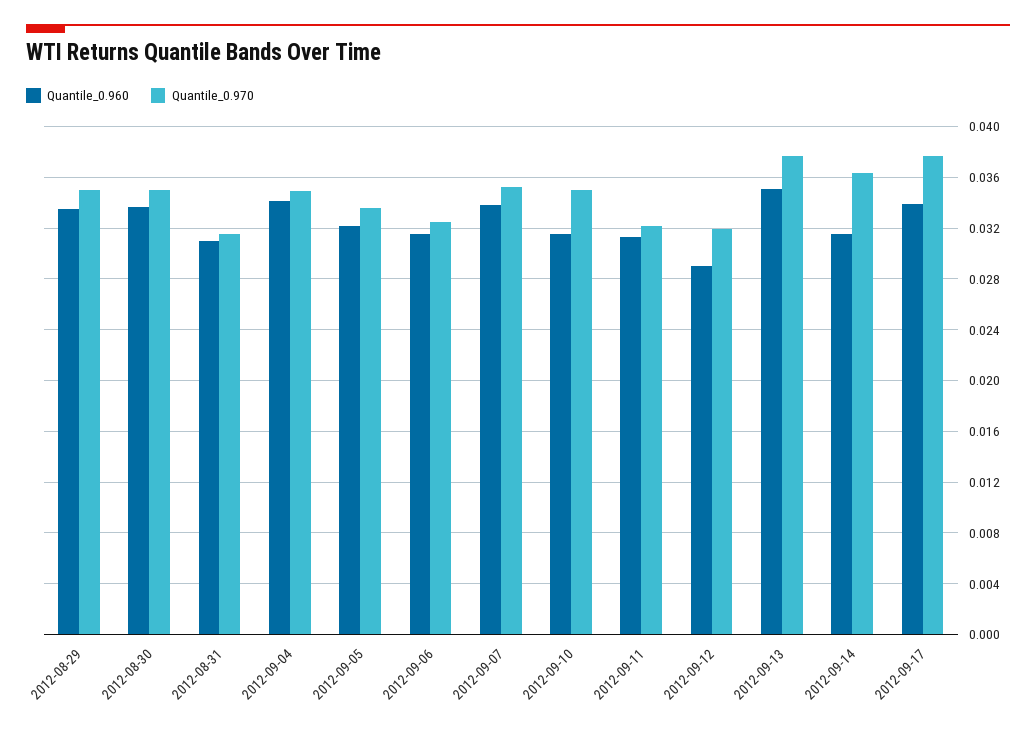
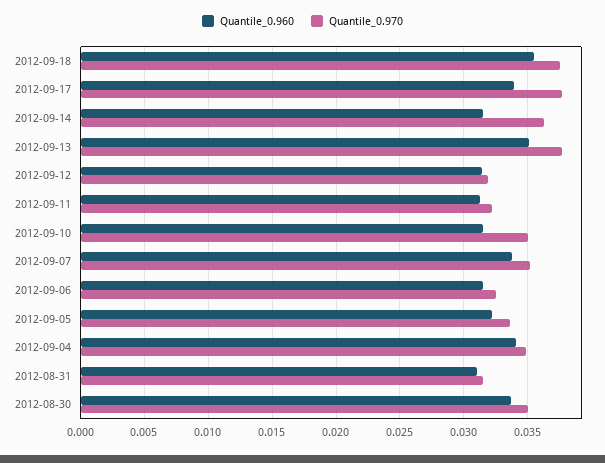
Quantile_0.960, 2012-08-29: 0.0335 -> none
Quantile_0.970, 2012-08-29: 0.035 -> none
Quantile_0.960, 2012-09-12: 0.029 -> 0.0315
Quantile_0.960, 2012-09-18: none -> 0.0355
Quantile_0.970, 2012-09-18: none -> 0.0375

